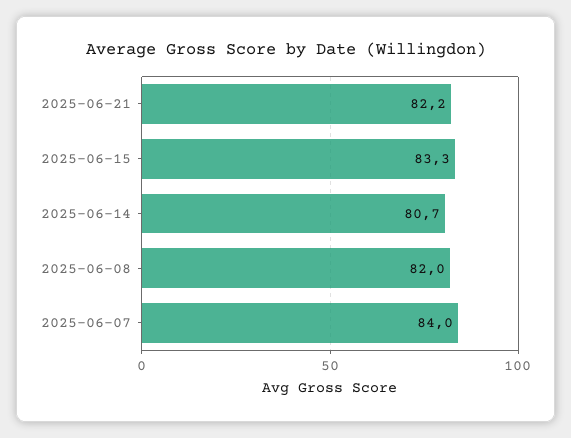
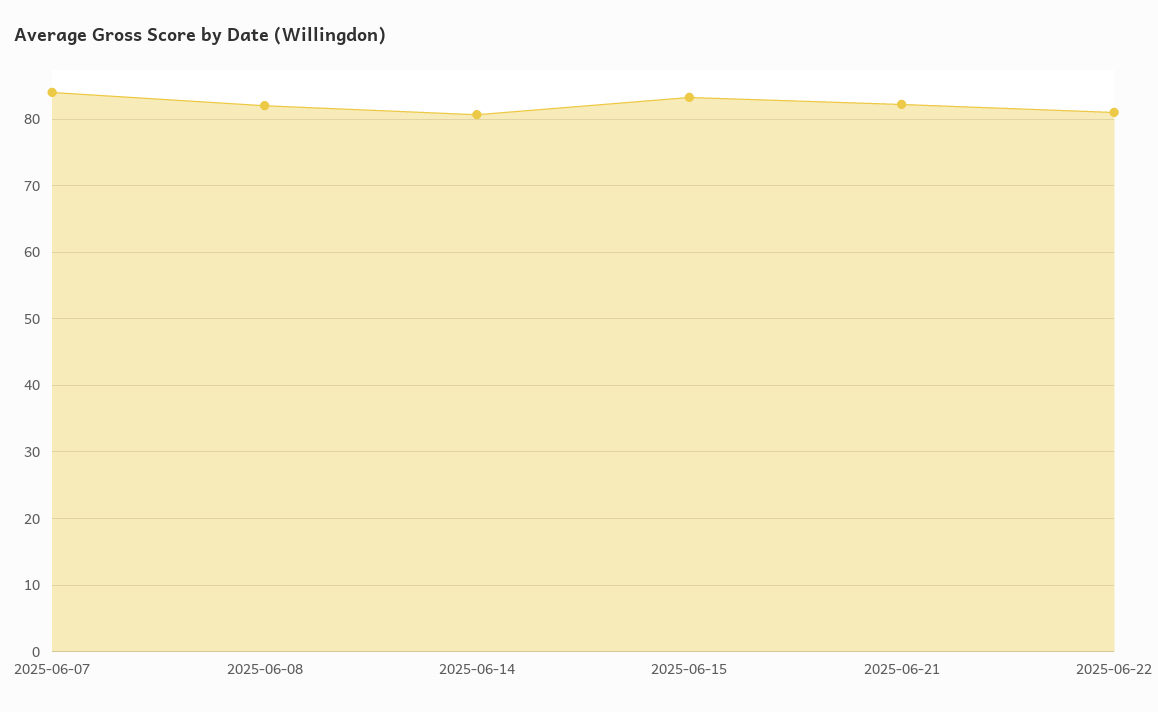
2025-06-22: none -> 81

